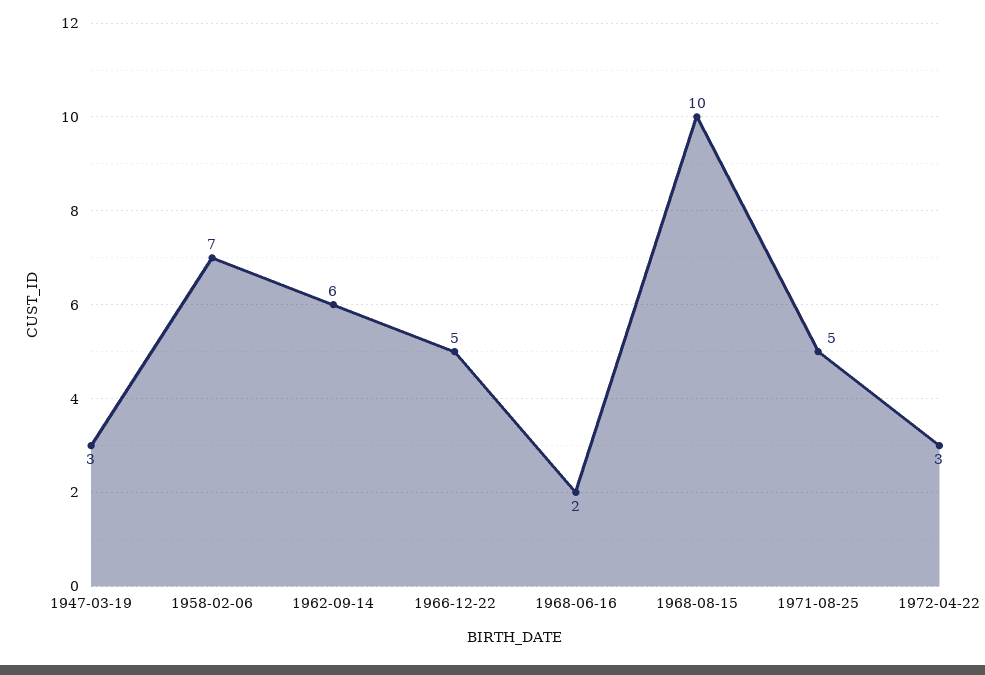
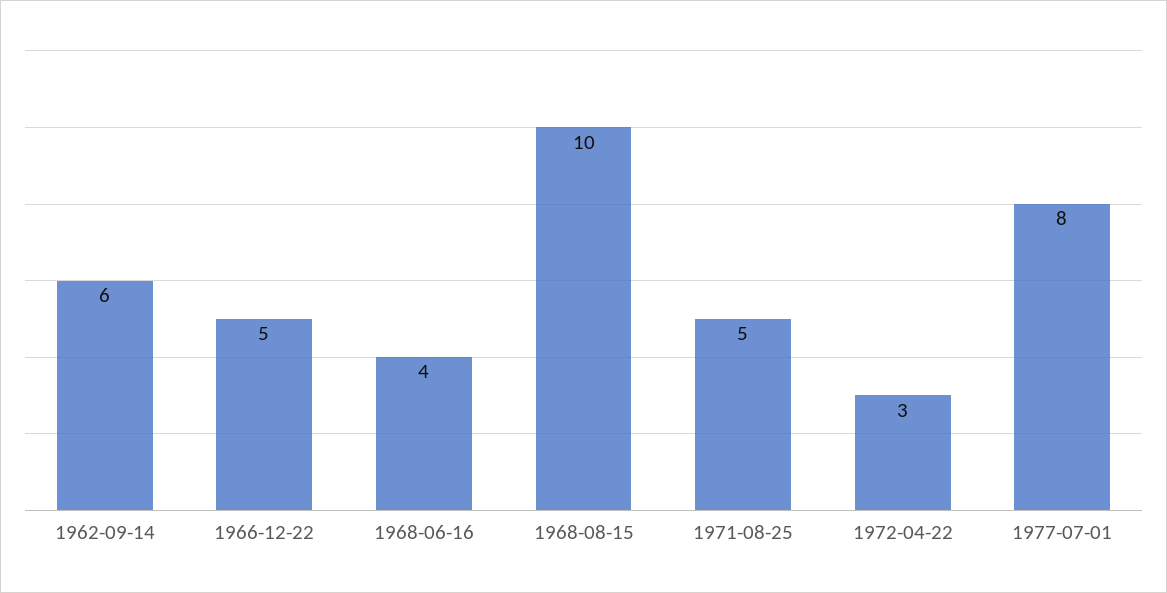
1947-03-19: 3 -> none
1958-02-06: 7 -> none
1968-06-16: 2 -> 4
1977-07-01: none -> 8

